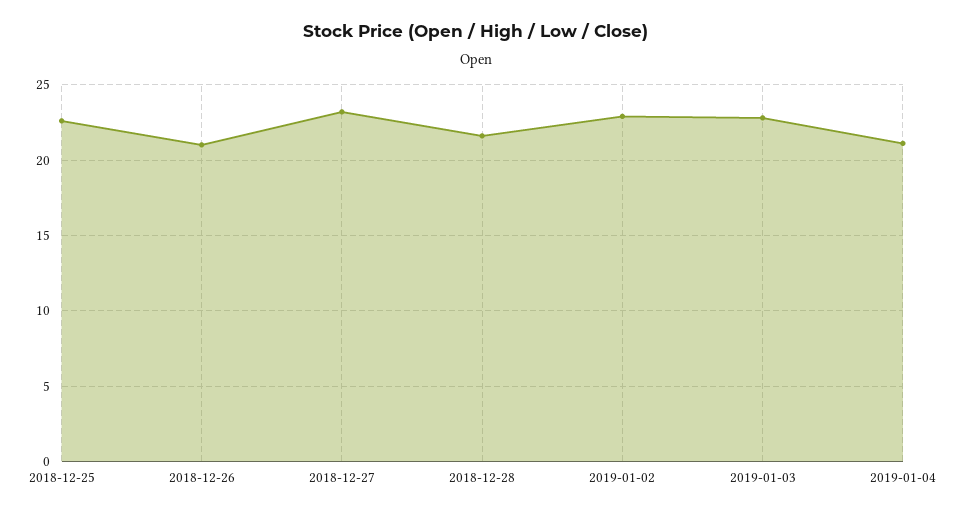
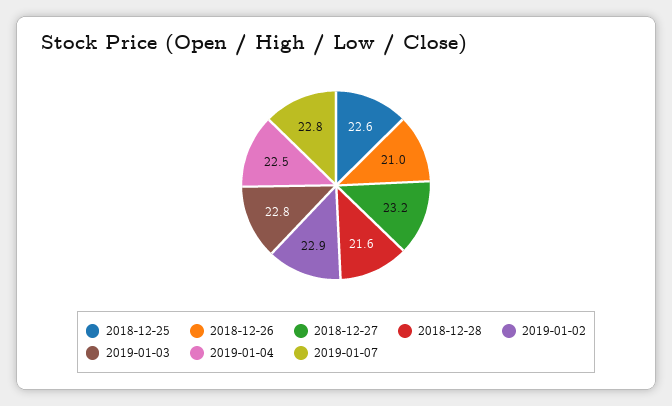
2019-01-04: 21 -> 22.5
2019-01-07: none -> 22.8

